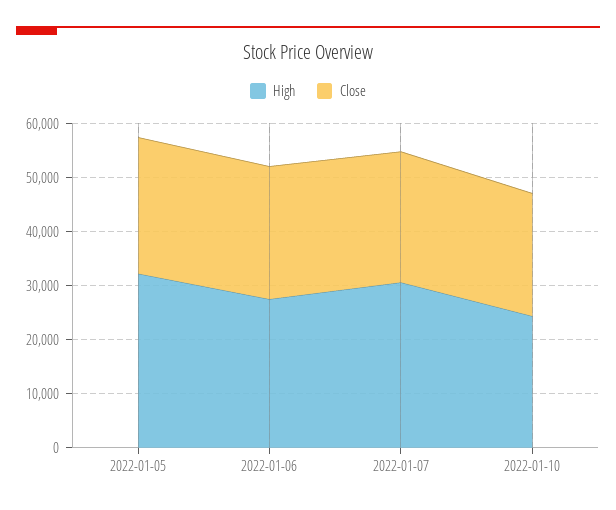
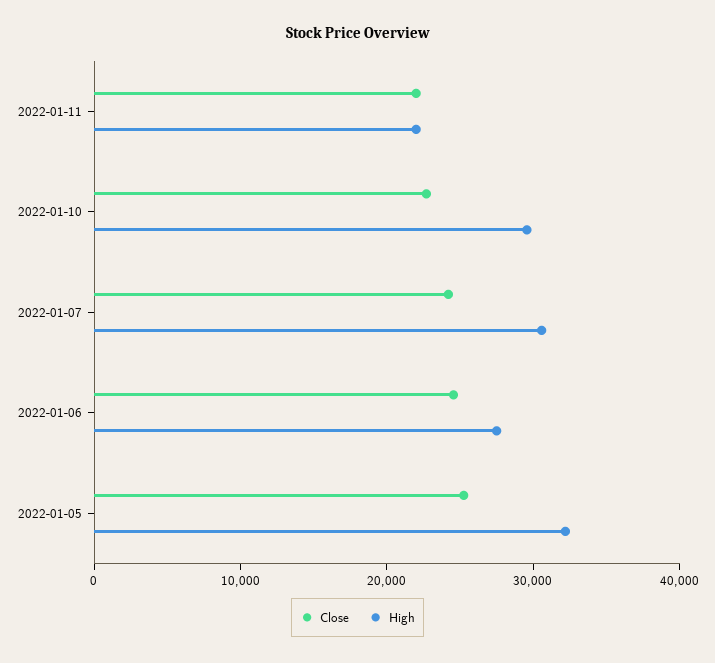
High, 2022-01-10: 24000 -> 30000
Close, 2022-01-11: none -> 22000
High, 2022-01-11: none -> 22000

